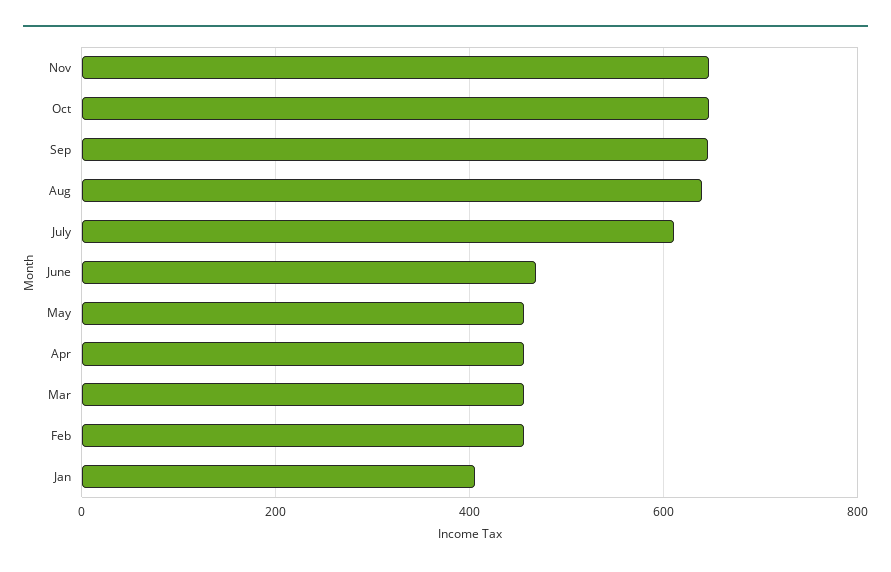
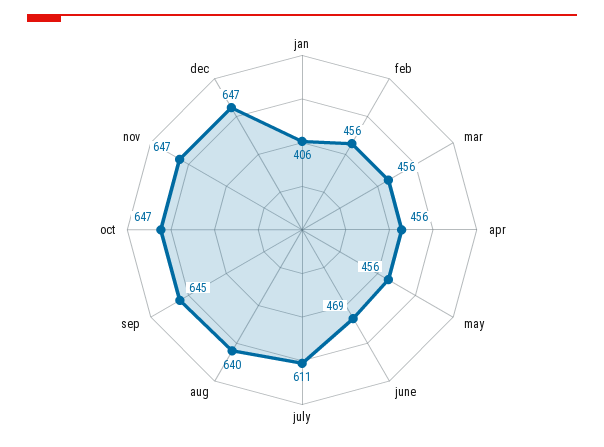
dec: none -> 647

